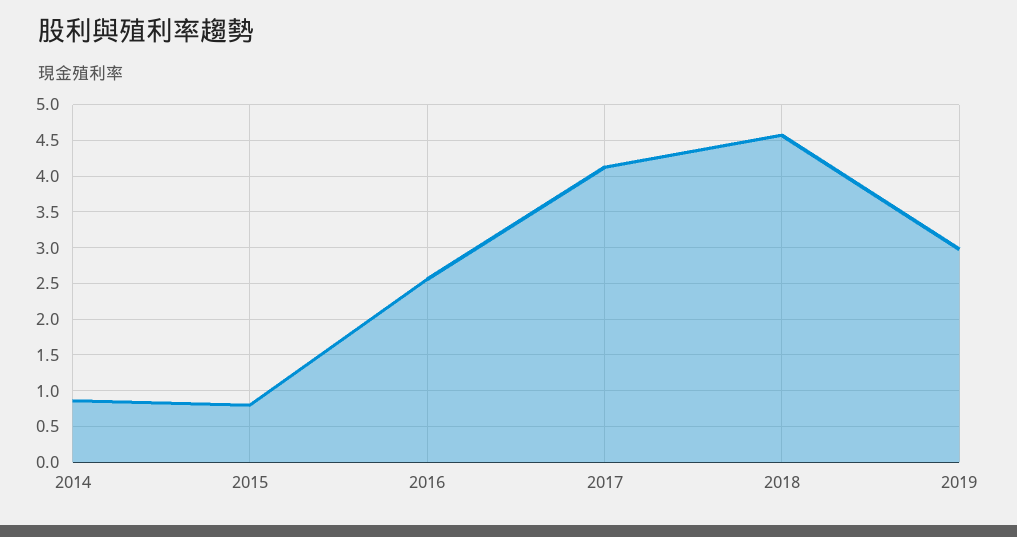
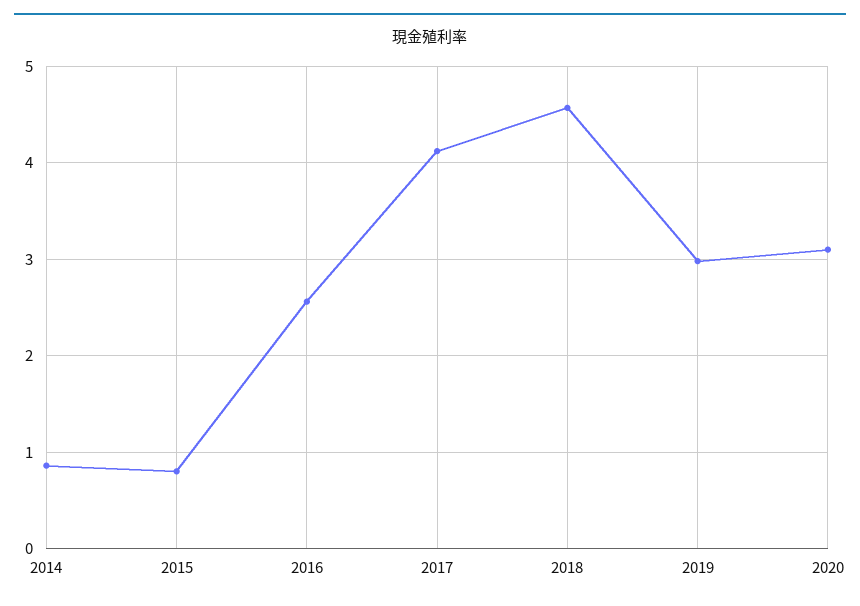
2020: none -> 3.1

